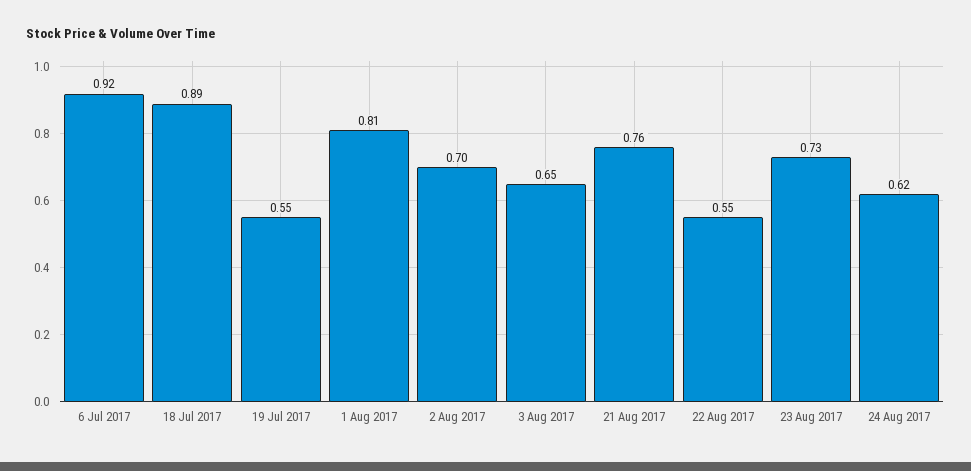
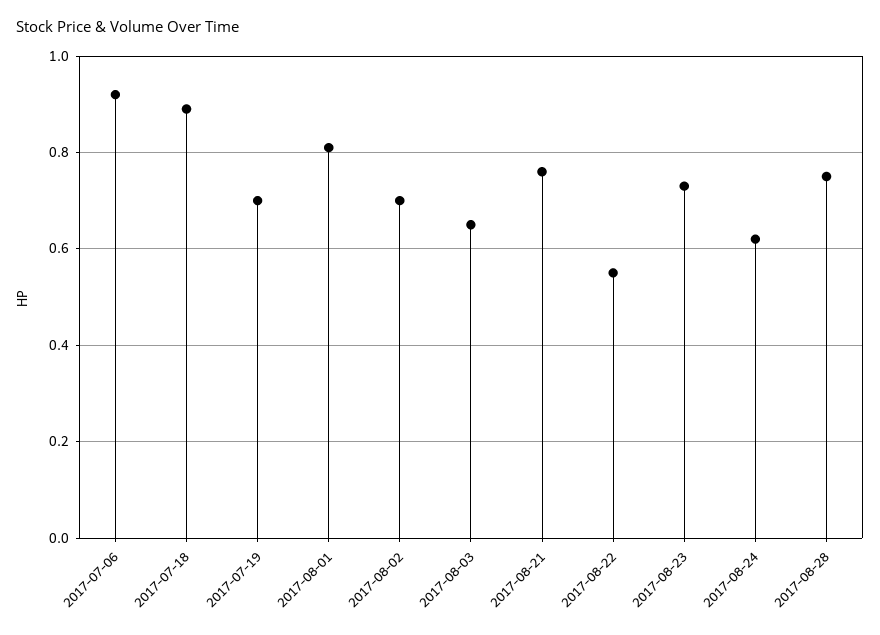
19 Jul 2017: 0.55 -> 0.7
2017-08-28: none -> 0.75

